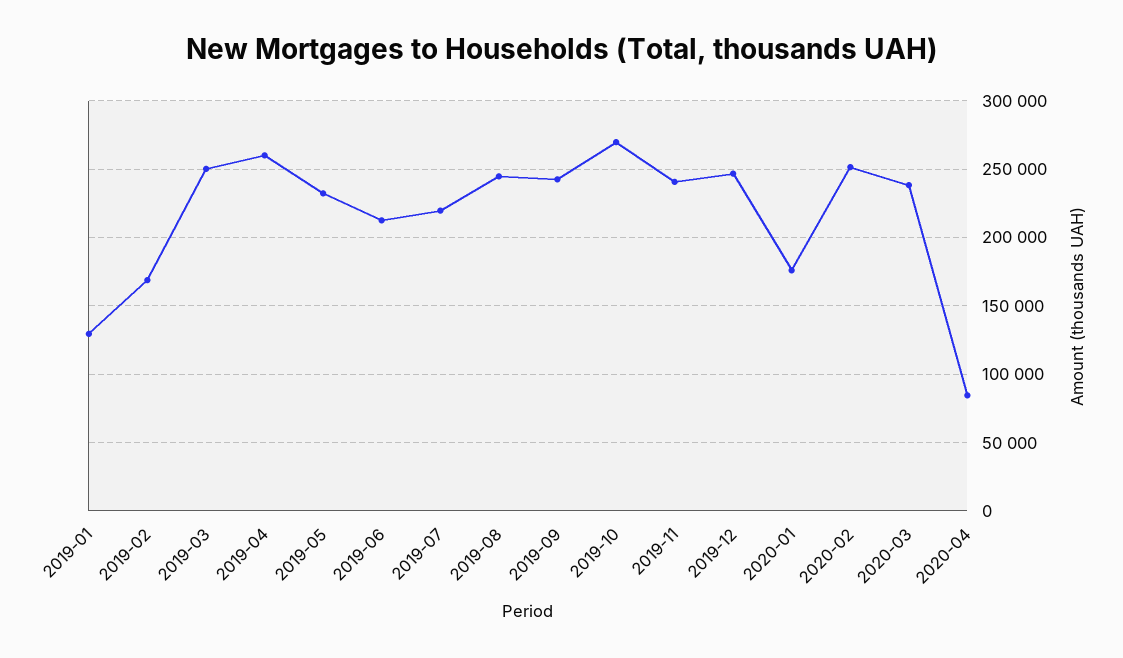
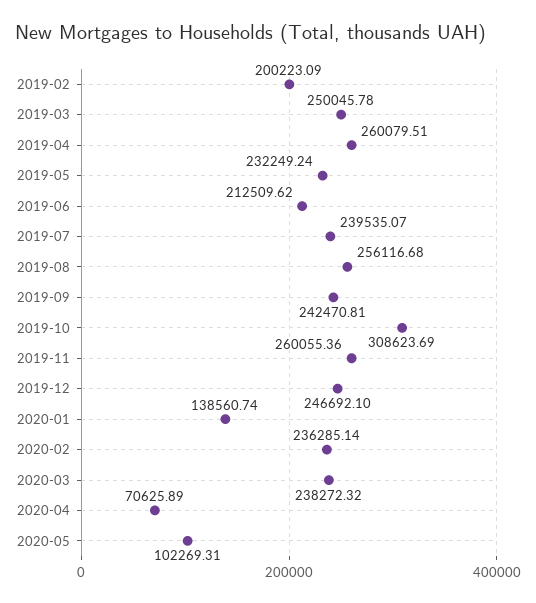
2019-01: 130000 -> none
2019-02: 170000 -> 200223.09
2019-07: 220000 -> 239535.07
2019-08: 245000 -> 256116.68
2019-10: 270000 -> 308623.69
2019-11: 240000 -> 260055.36
2020-01: 175000 -> 138560.74
2020-02: 250000 -> 236285.14
2020-04: 85000 -> 70625.89
2020-05: none -> 102269.31

